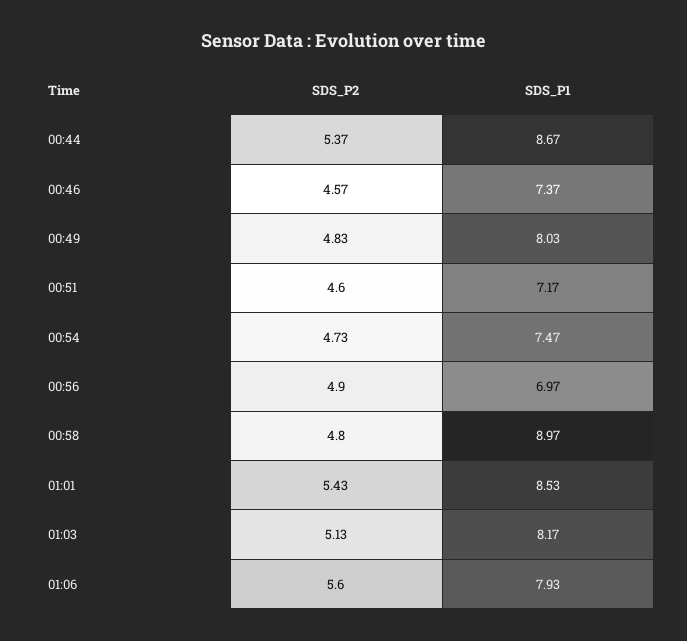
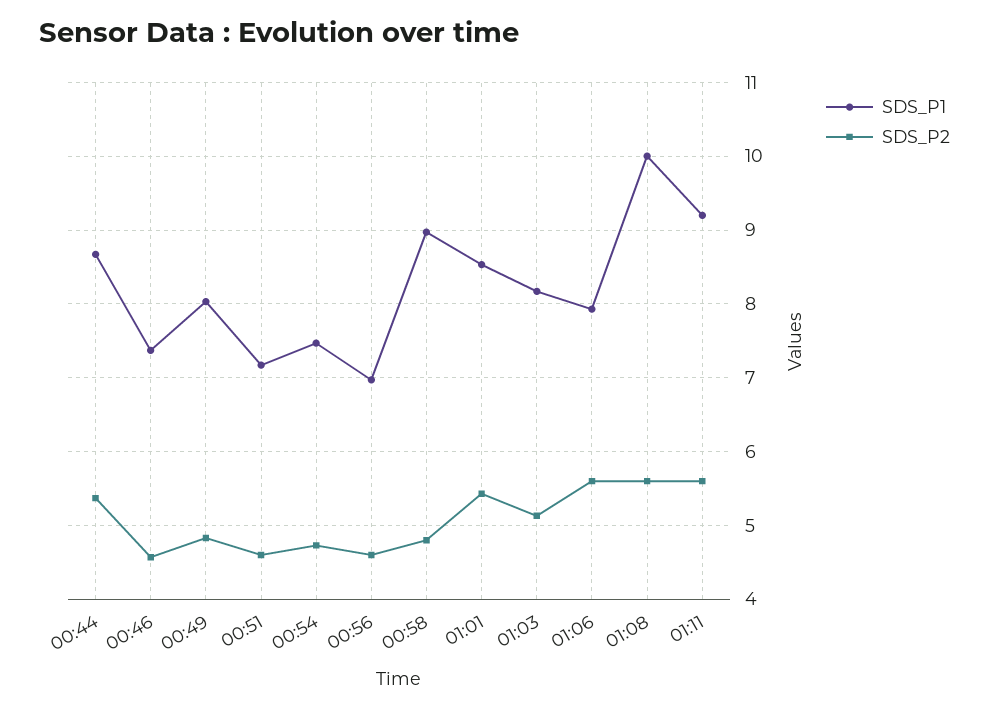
SDS_P2, 00:56: 4.9 -> 4.6
SDS_P1, 01:08: none -> 10
SDS_P2, 01:08: none -> 5.6
SDS_P1, 01:11: none -> 9.2
SDS_P2, 01:11: none -> 5.6

